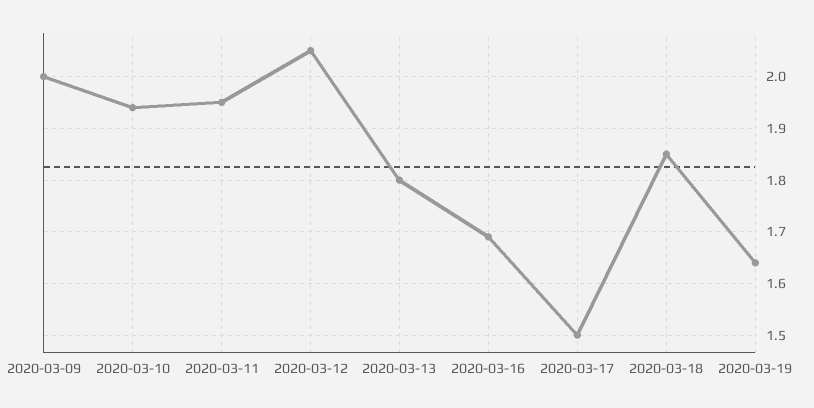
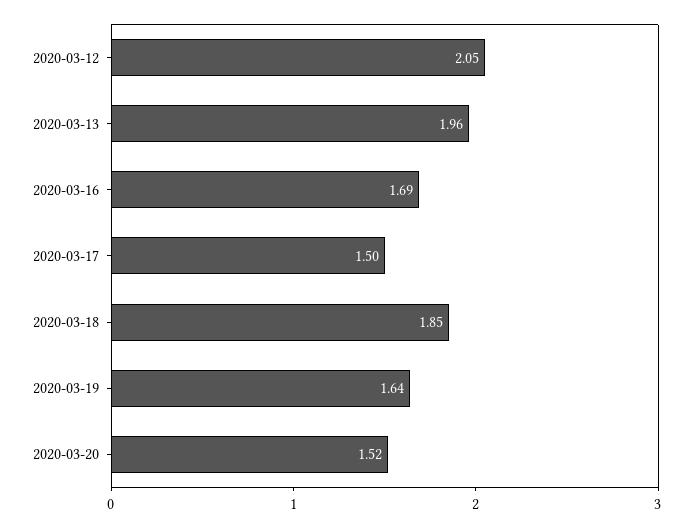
2020-03-09: 2 -> none
2020-03-10: 1.95 -> none
2020-03-11: 1.95 -> none
2020-03-13: 1.8 -> 1.96
2020-03-20: none -> 1.52

